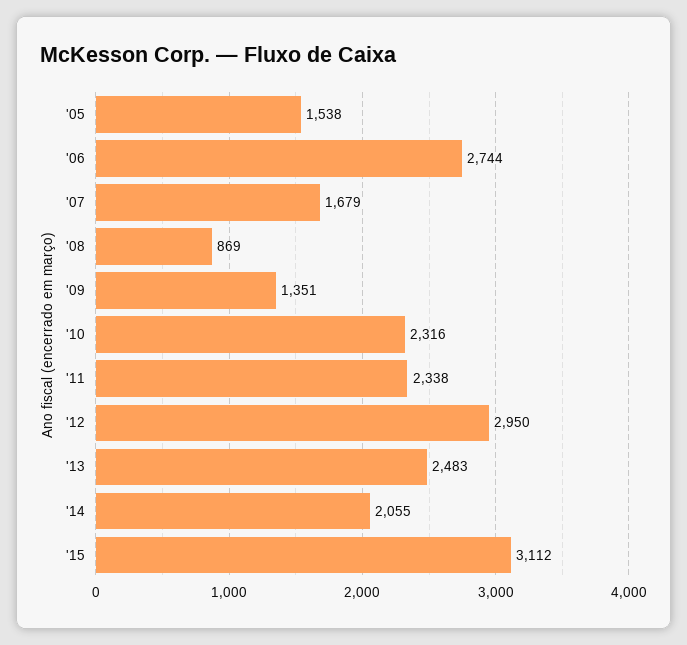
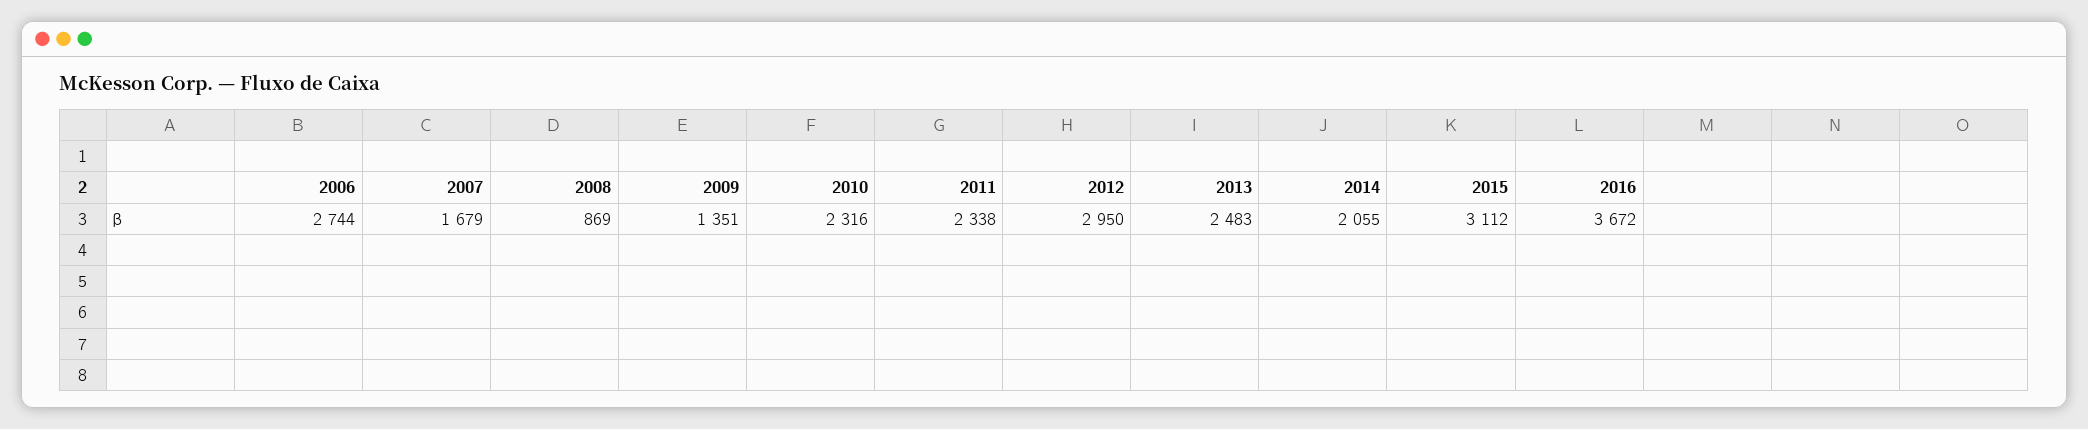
'05: 1538 -> none
2016: none -> 3672

